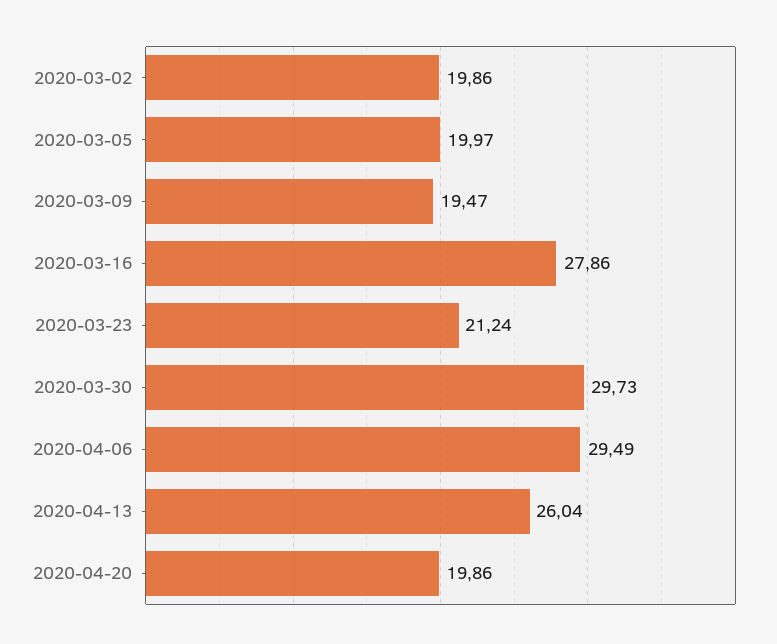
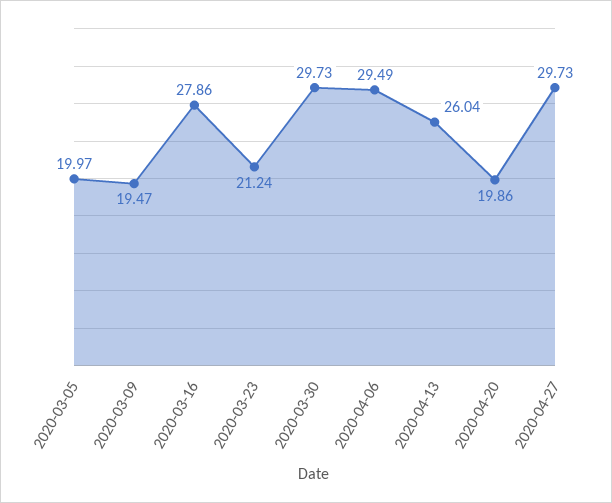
2020-03-02: 19.86 -> none
2020-04-27: none -> 29.73

